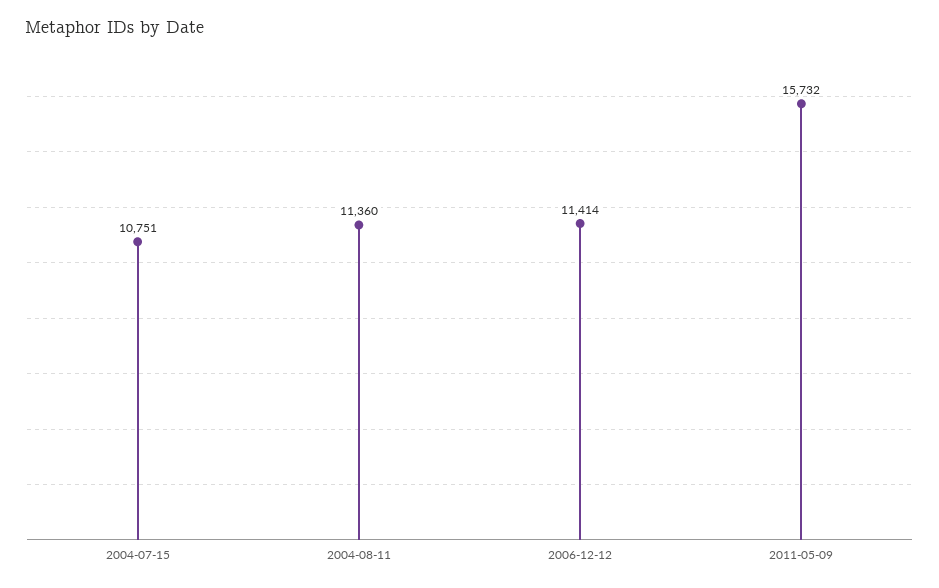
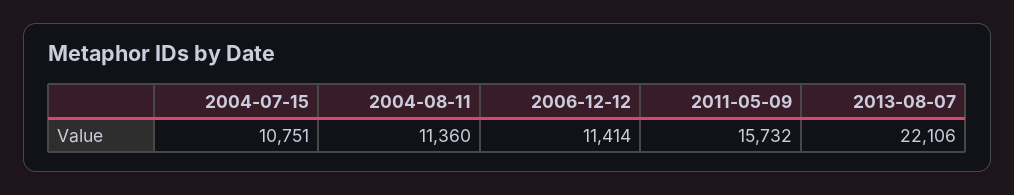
2013-08-07: none -> 22106

